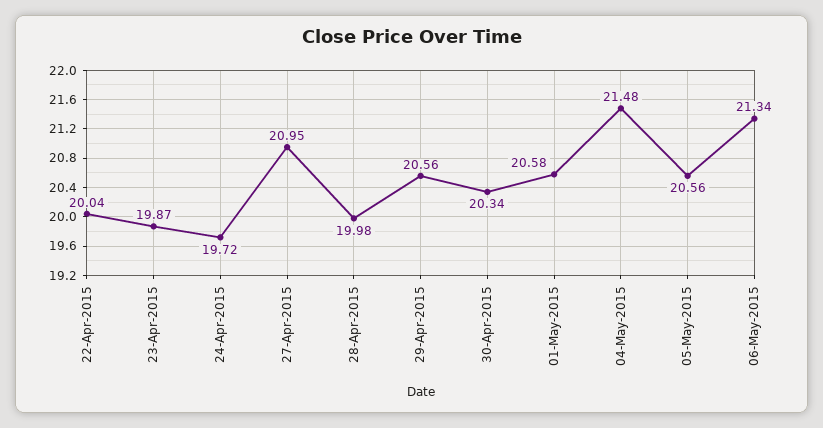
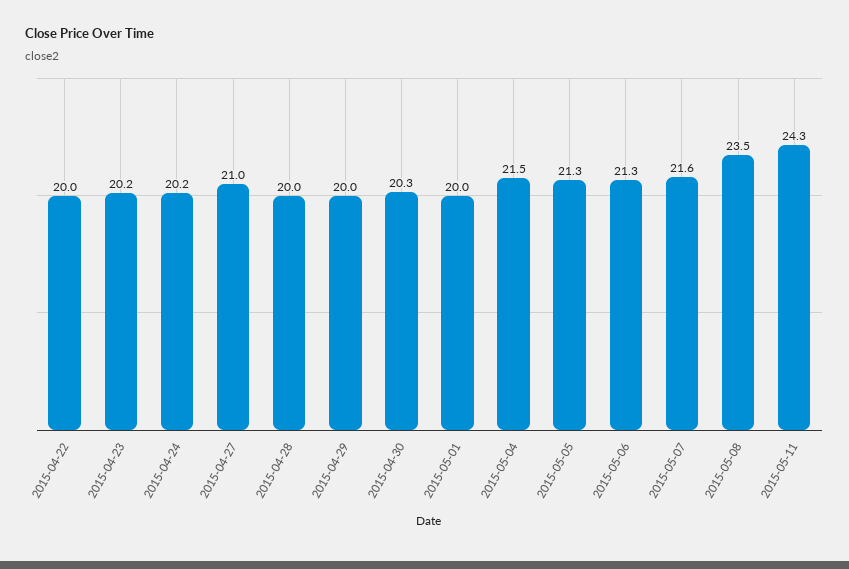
23-Apr-2015: 19.87 -> 20.2
24-Apr-2015: 19.72 -> 20.2
29-Apr-2015: 20.56 -> 20
01-May-2015: 20.58 -> 20
05-May-2015: 20.56 -> 21.3
2015-05-07: none -> 21.6
2015-05-08: none -> 23.5
2015-05-11: none -> 24.3

